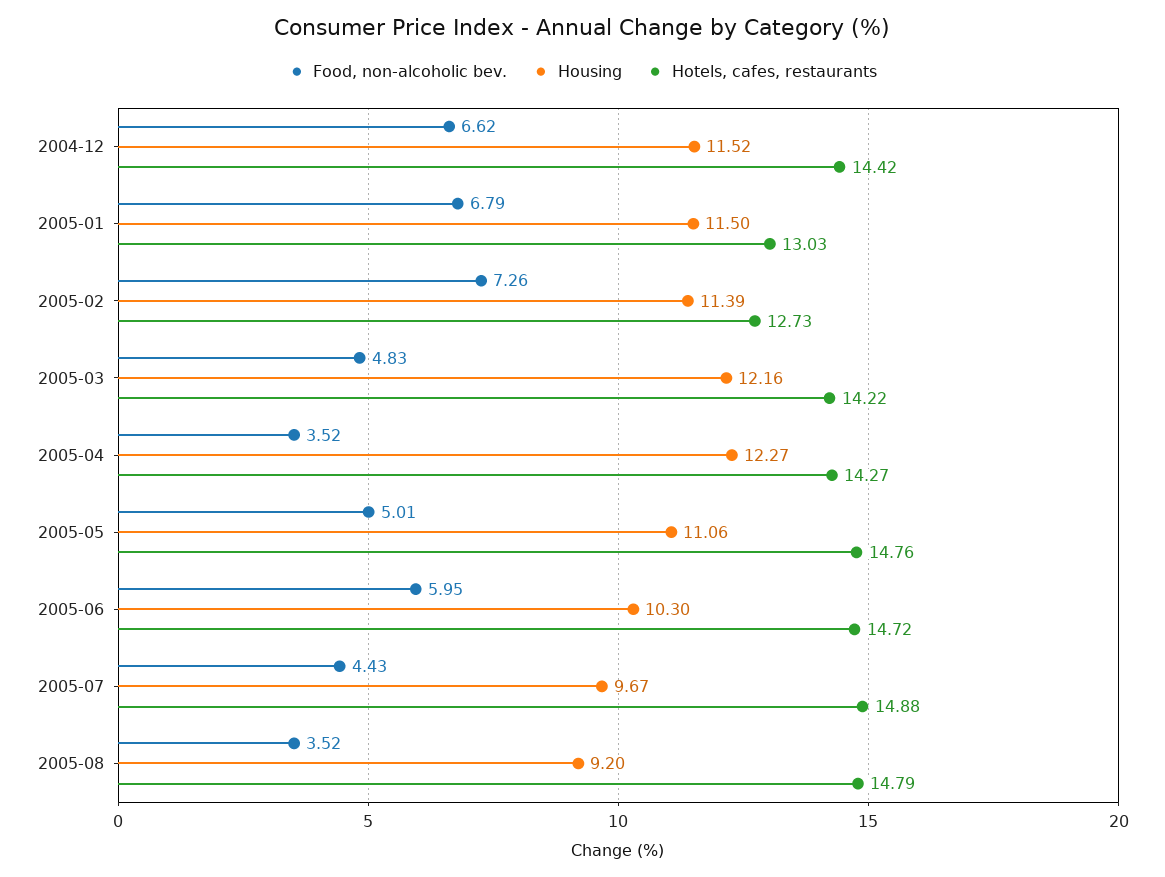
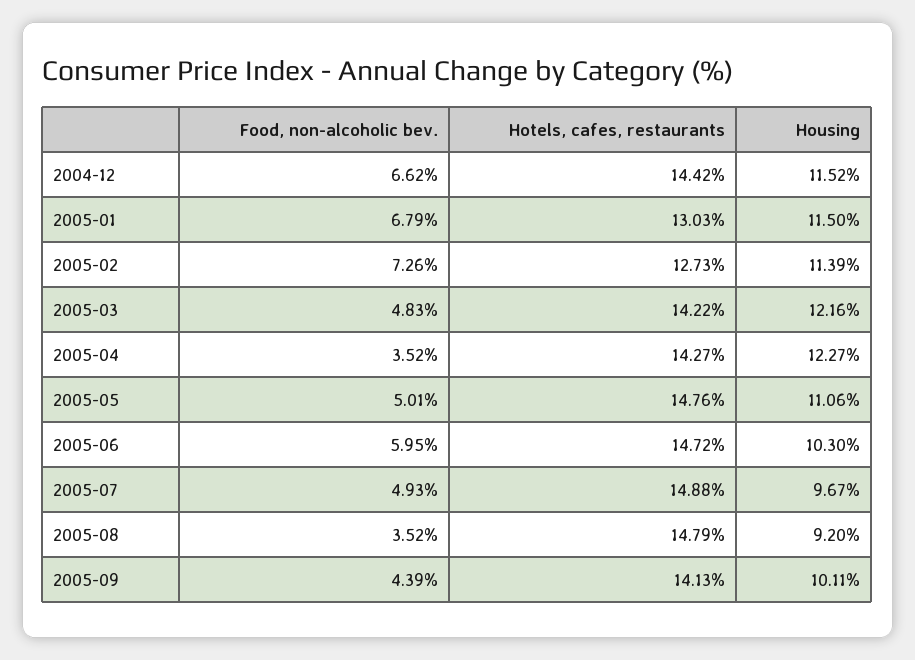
Food, non-alcoholic bev., 2005-07: 4.43 -> 4.93
Food, non-alcoholic bev., 2005-09: none -> 4.39
Hotels, cafes, restaurants, 2005-09: none -> 14.13
Housing, 2005-09: none -> 10.11

